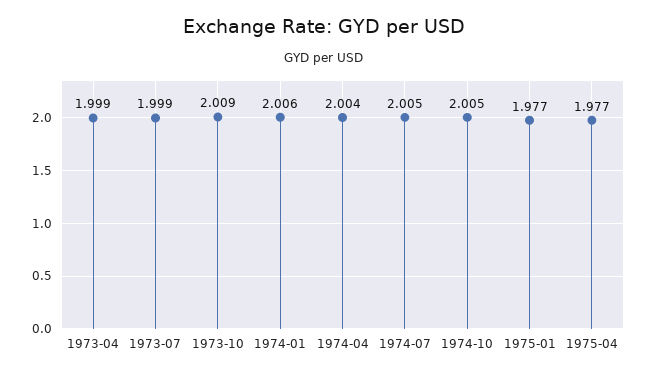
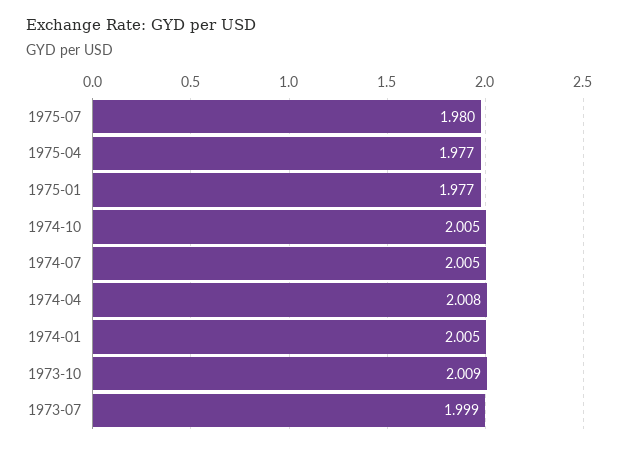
1973-04: 1.999 -> none
1974-01: 2.006 -> 2.005
1974-04: 2.004 -> 2.008
1975-07: none -> 1.98

